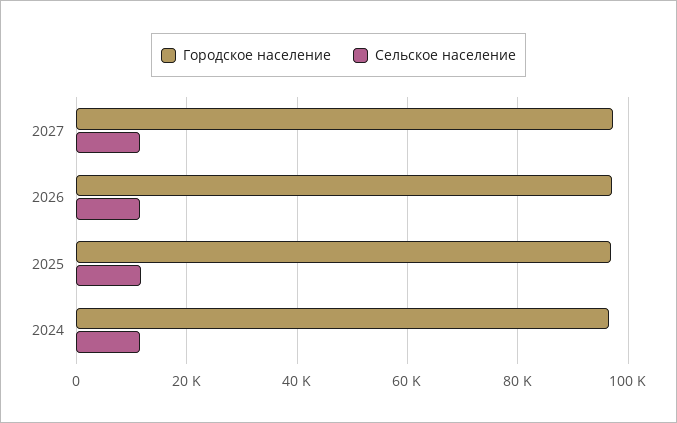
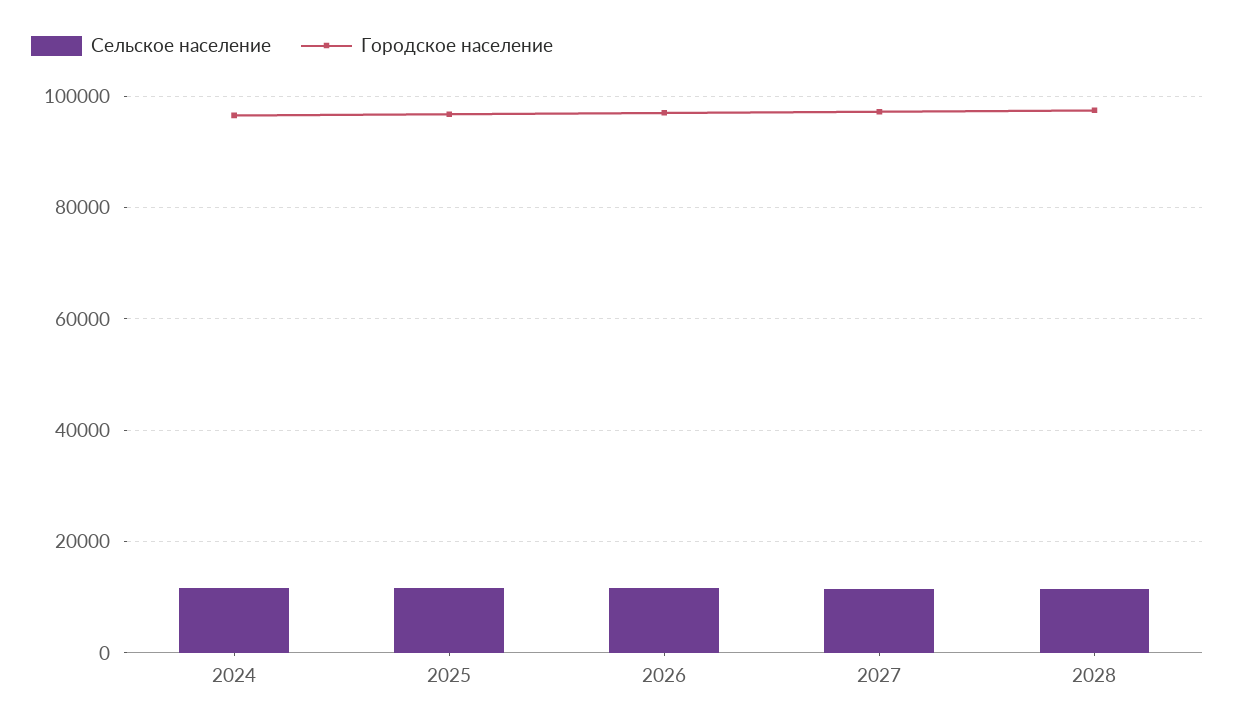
Сельское население, 2028: none -> 12000
Городское население, 2028: none -> 98000

